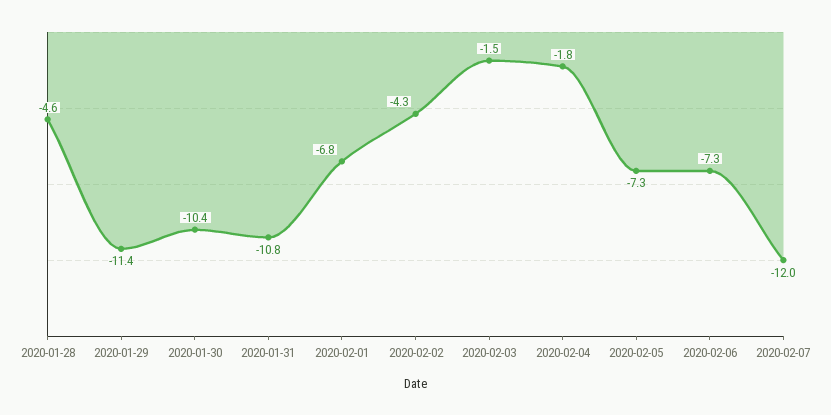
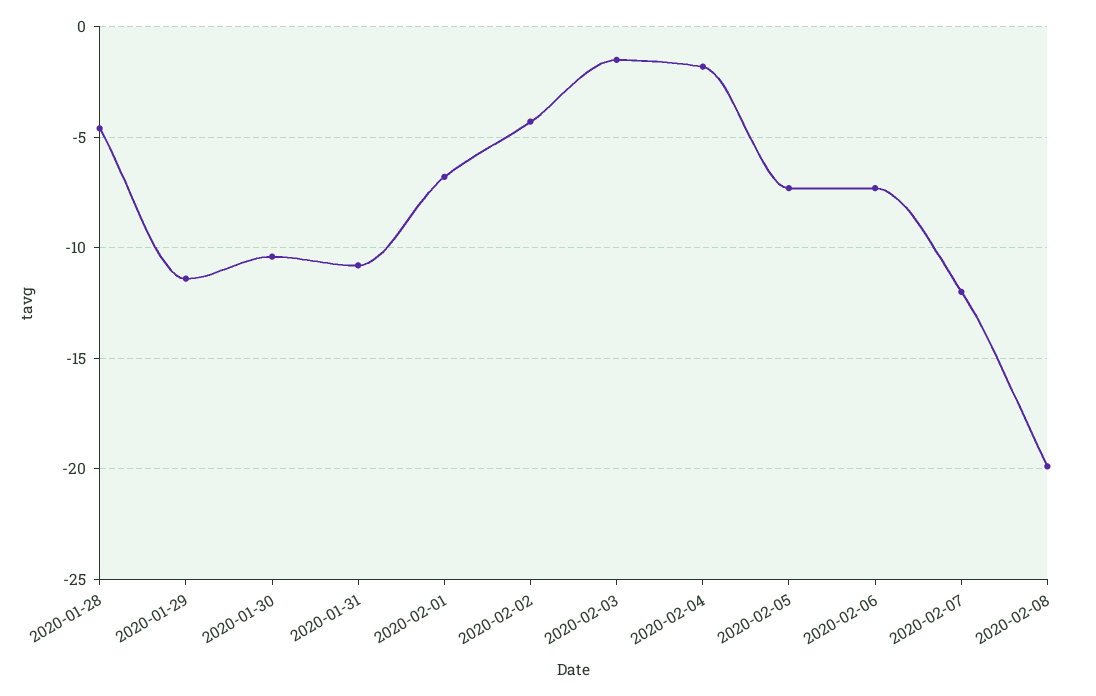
2020-02-08: none -> -20

